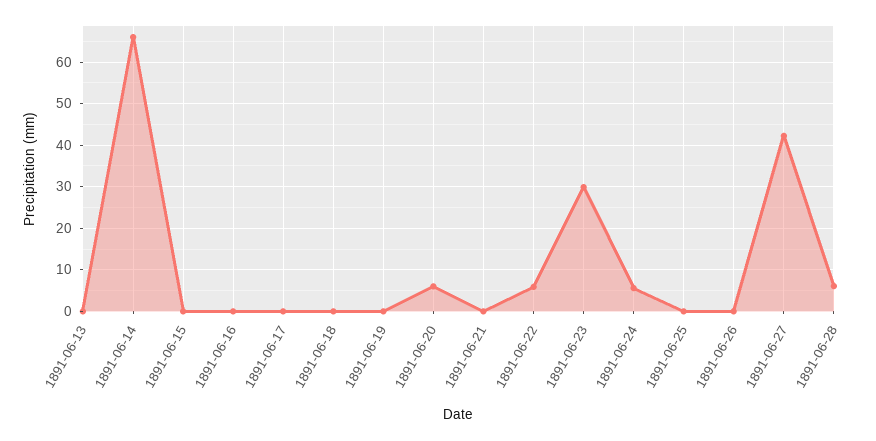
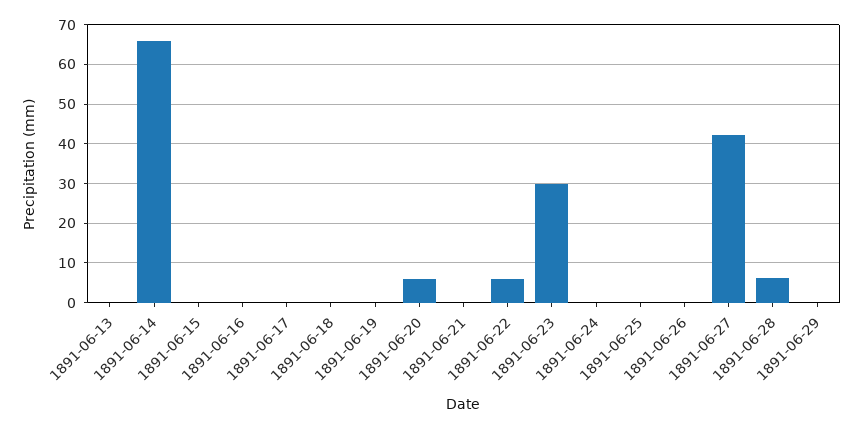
1891-06-24: 6 -> 0
1891-06-29: none -> 0

